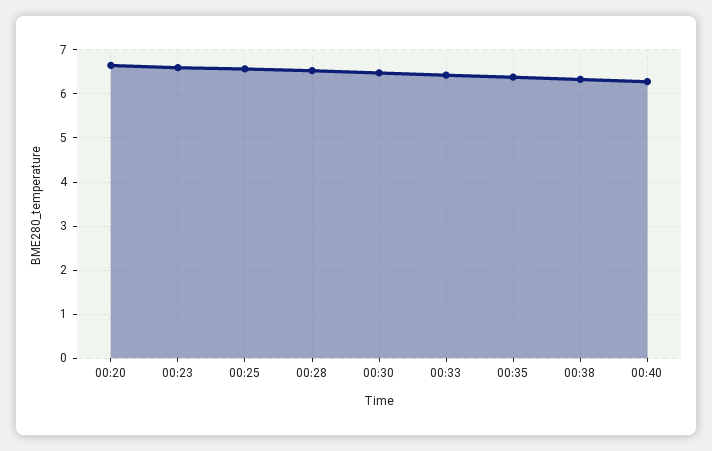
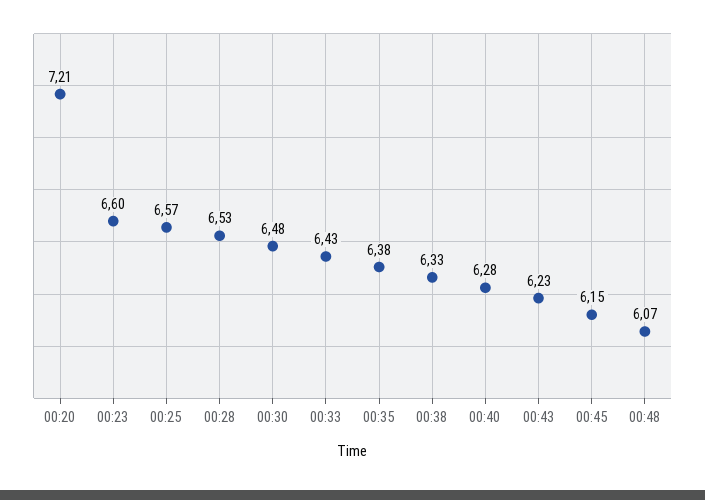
00:20: 6.6 -> 7.21
00:43: none -> 6.23
00:45: none -> 6.15
00:48: none -> 6.07

